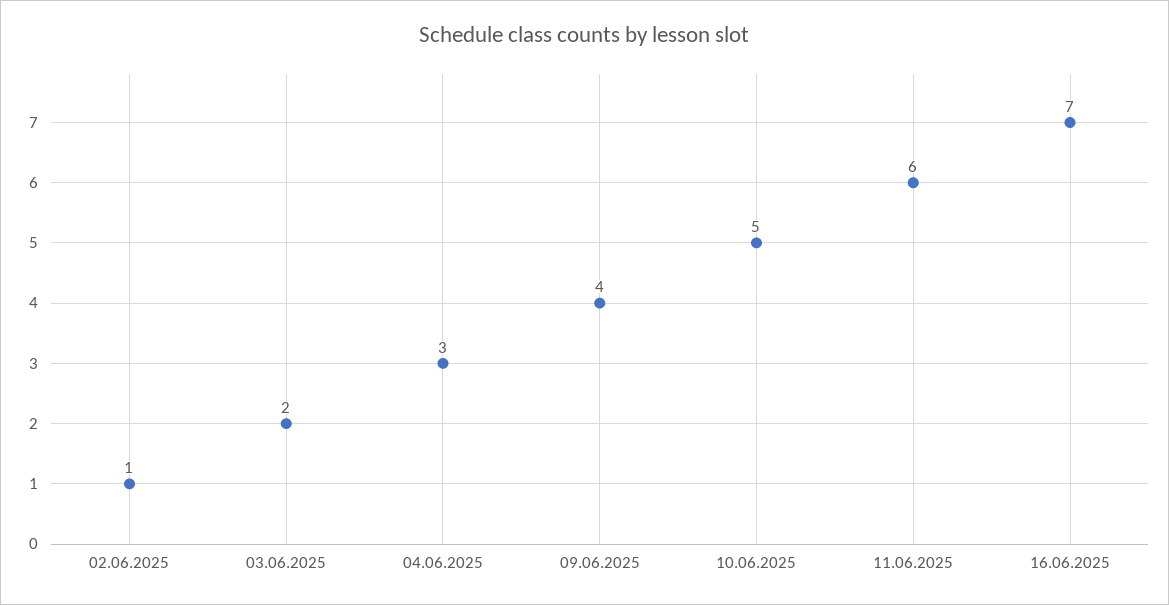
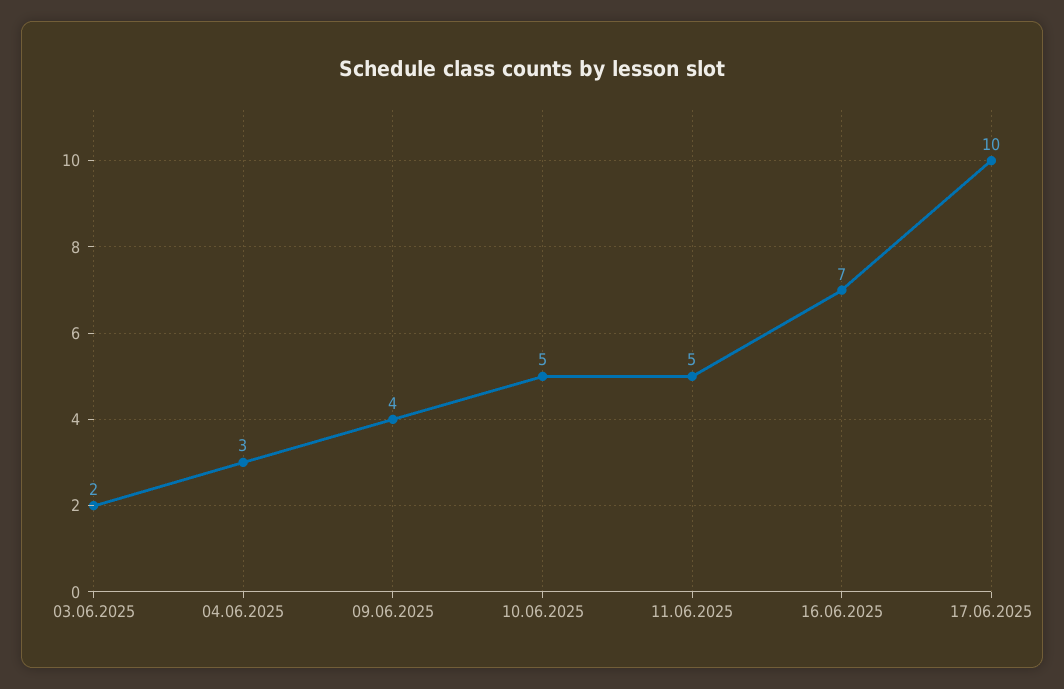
02.06.2025: 1 -> none
11.06.2025: 6 -> 5
17.06.2025: none -> 10

